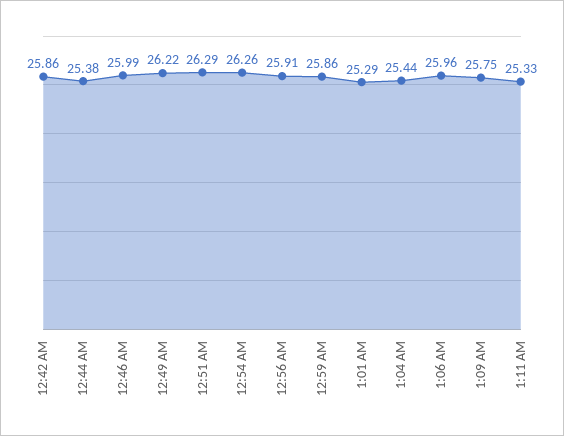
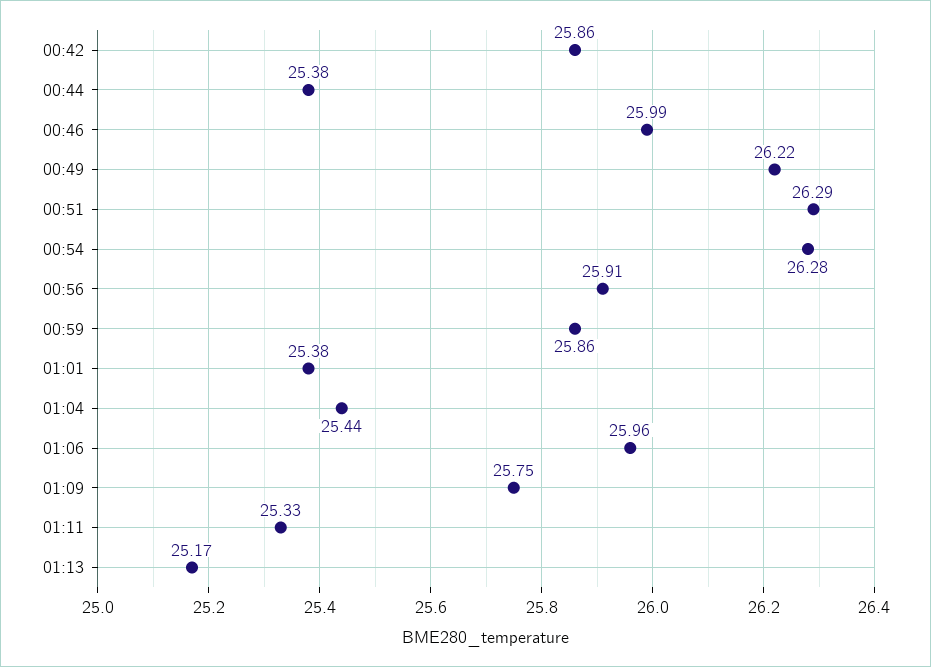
12:54 AM: 26.26 -> 26.28
1:01 AM: 25.29 -> 25.38
01:13: none -> 25.17

